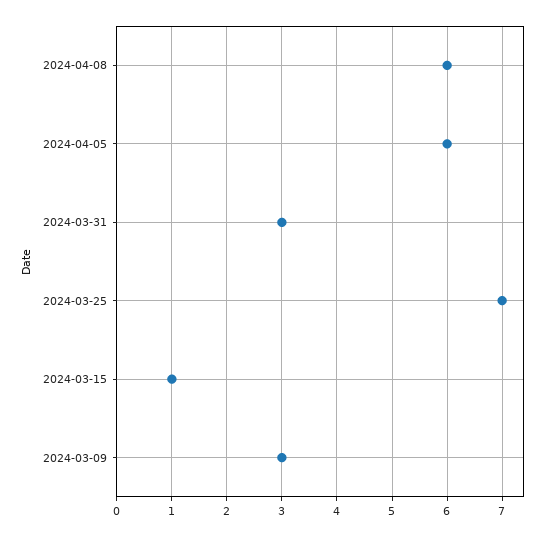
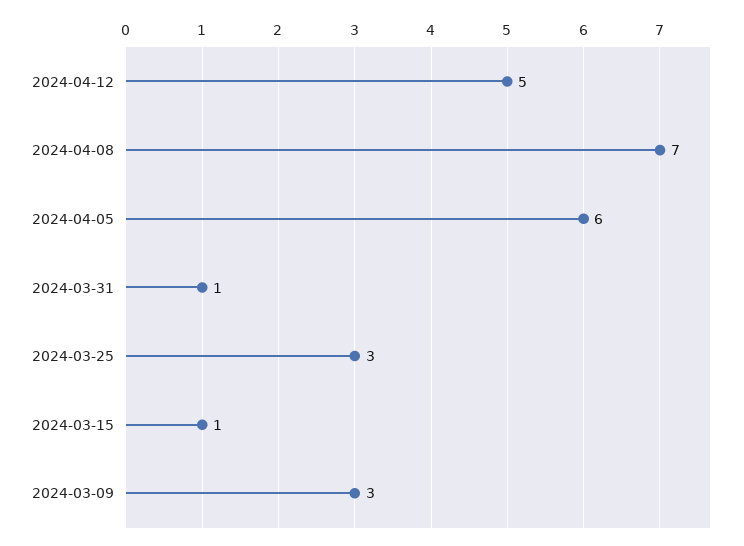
2024-04-08: 6 -> 7
2024-03-31: 3 -> 1
2024-03-25: 7 -> 3
2024-04-12: none -> 5

